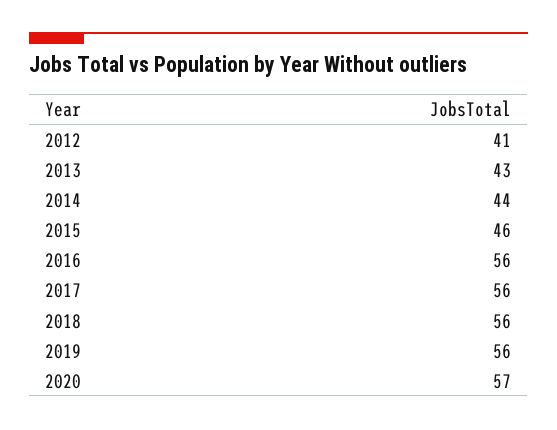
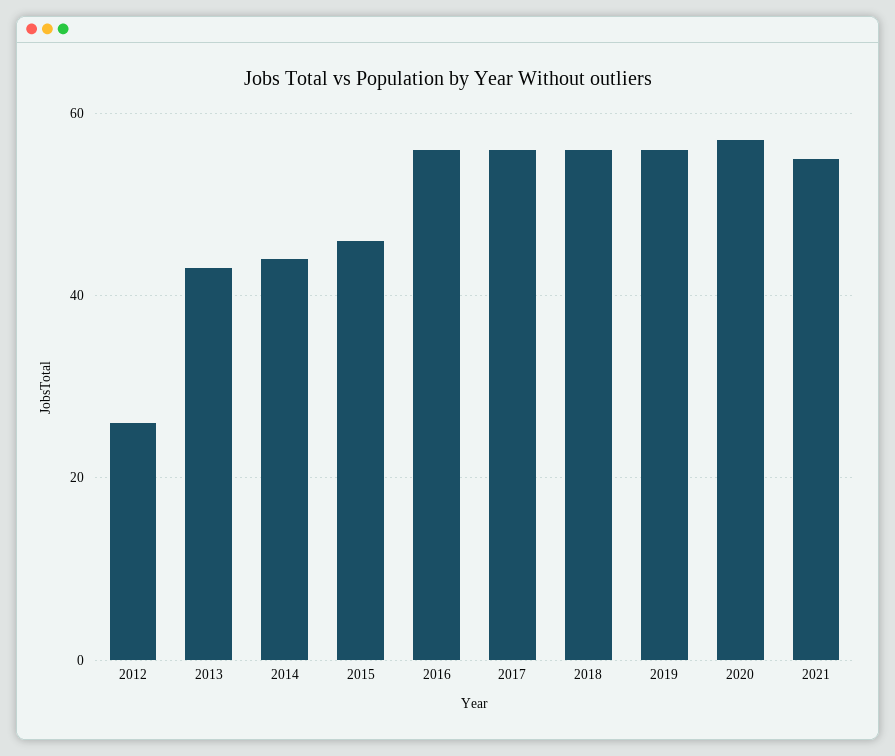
2012: 41 -> 25
2021: none -> 55

